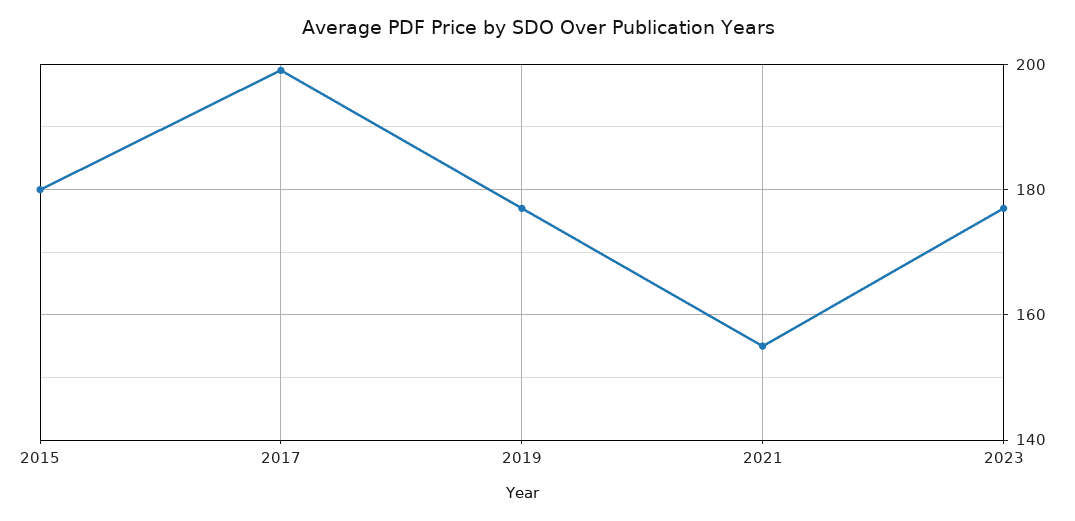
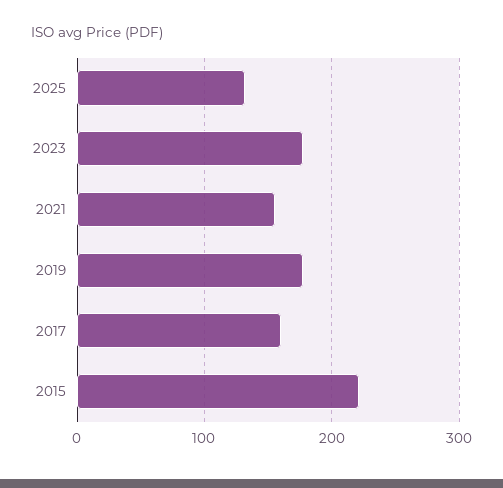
2015: 180 -> 220
2017: 200 -> 160
2025: none -> 130

